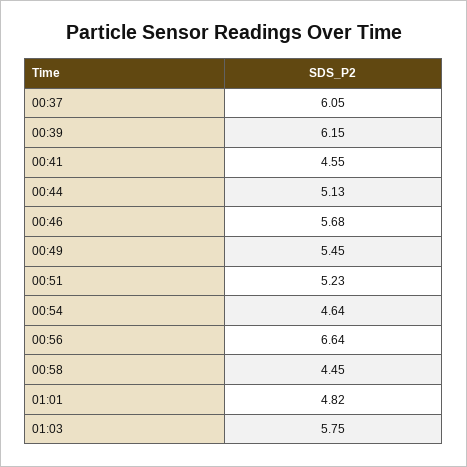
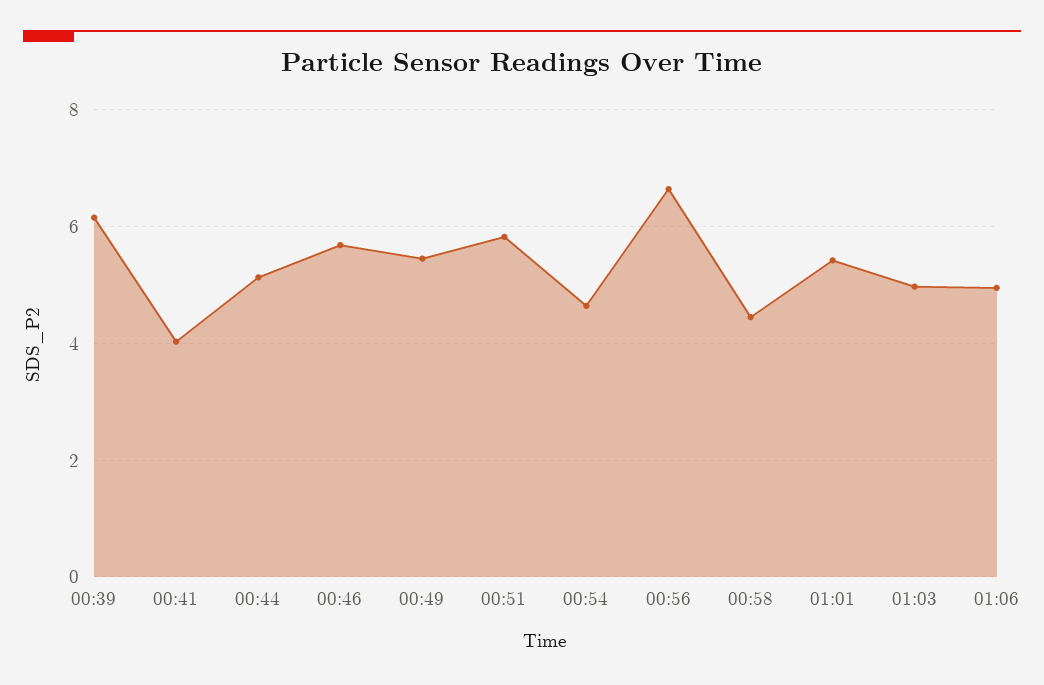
00:37: 6.05 -> none
00:41: 4.55 -> 4
00:51: 5.23 -> 5.8
01:01: 4.82 -> 5.4
01:03: 5.75 -> 5
01:06: none -> 5

